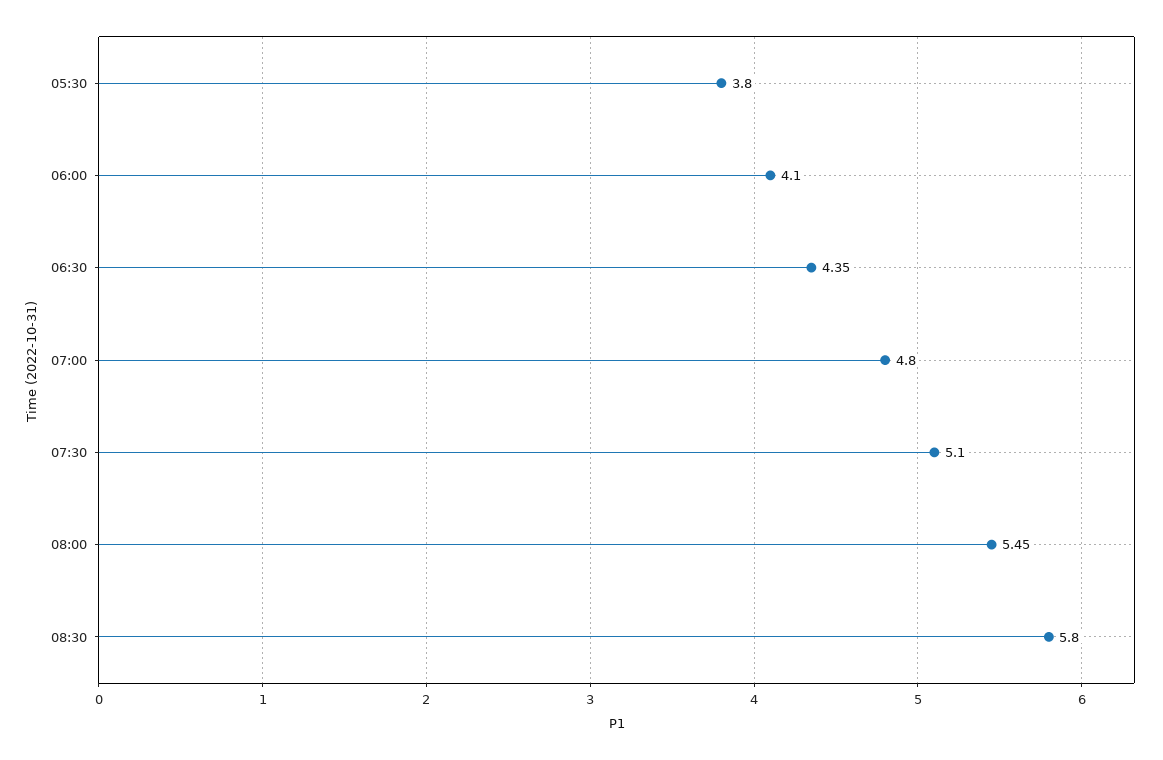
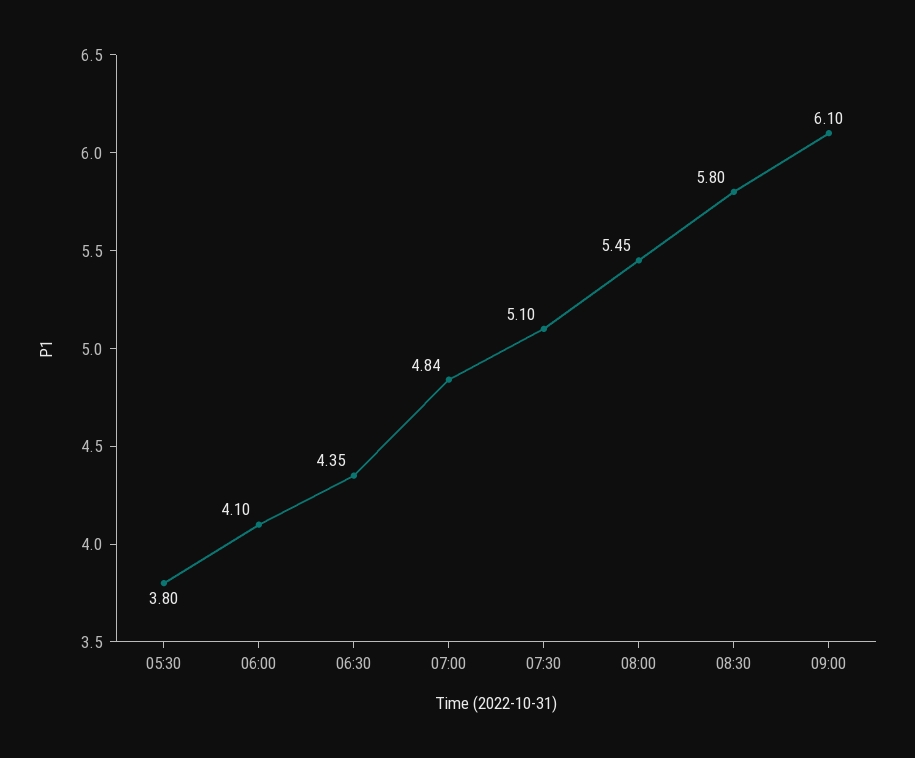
07:00: 4.8 -> 4.84
09:00: none -> 6.1

